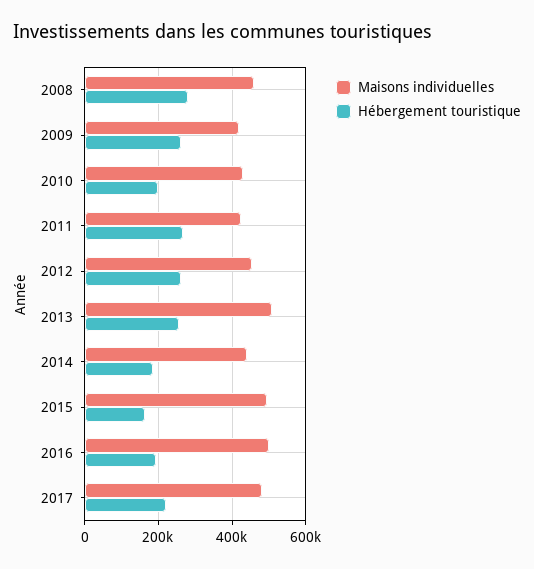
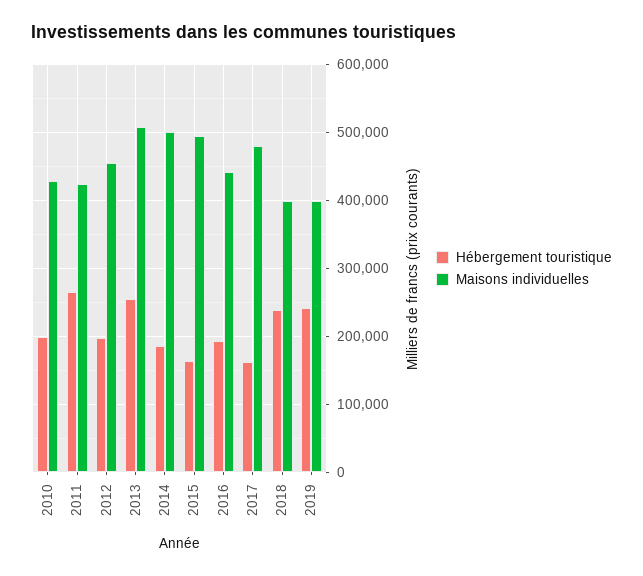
Maisons individuelles, 2008: 460000 -> none
Hébergement touristique, 2008: 280000 -> none
Maisons individuelles, 2009: 420000 -> none
Hébergement touristique, 2009: 260000 -> none
Hébergement touristique, 2012: 260000 -> 200000
Maisons individuelles, 2014: 440000 -> 500000
Maisons individuelles, 2016: 500000 -> 440000
Hébergement touristique, 2017: 220000 -> 160000
Hébergement touristique, 2018: none -> 240000
Maisons individuelles, 2018: none -> 400000
Hébergement touristique, 2019: none -> 240000
Maisons individuelles, 2019: none -> 400000

